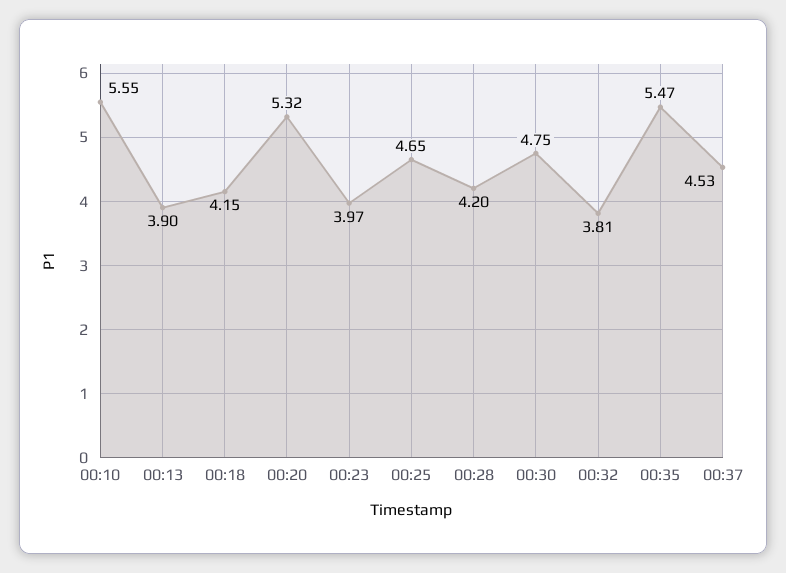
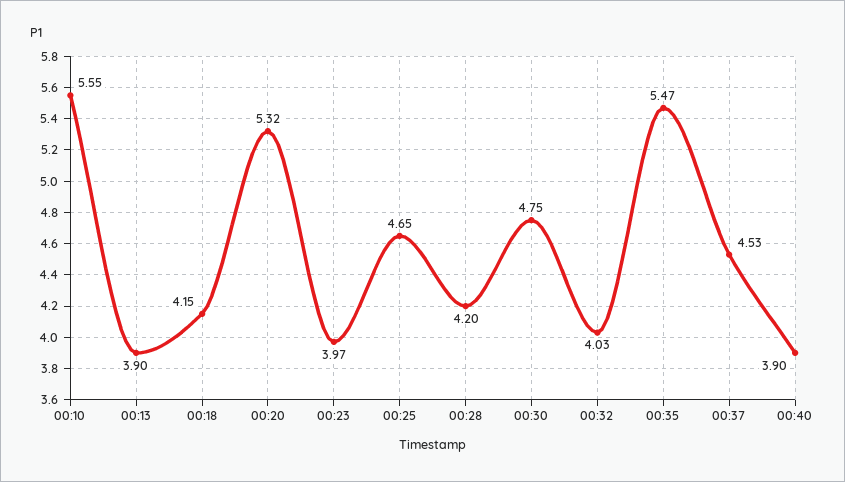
00:32: 3.81 -> 4.03
00:40: none -> 3.9

